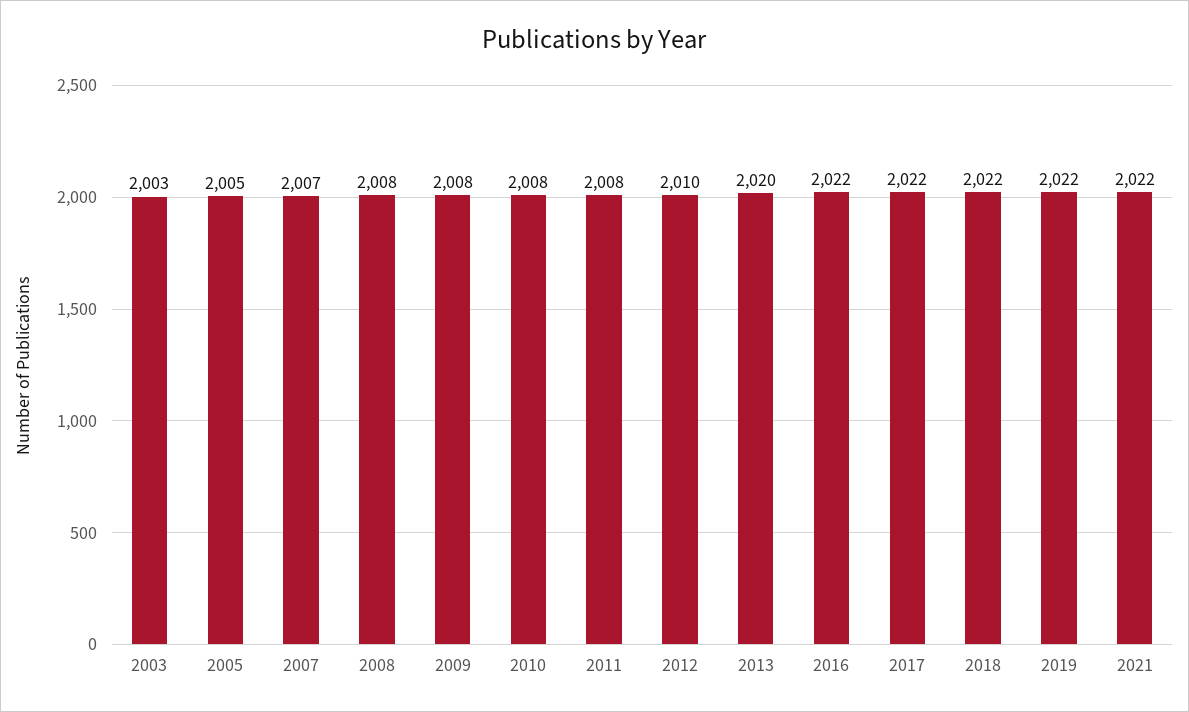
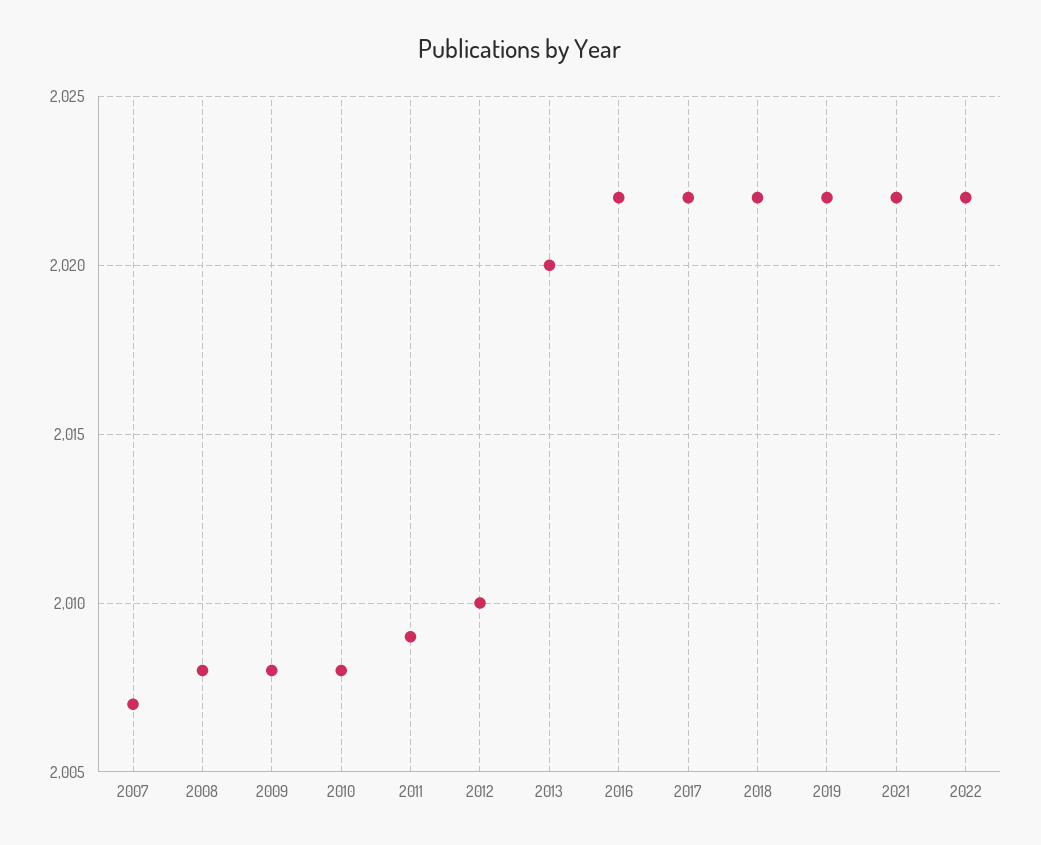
2003: 2003 -> none
2005: 2005 -> none
2011: 2008 -> 2009
2022: none -> 2022

